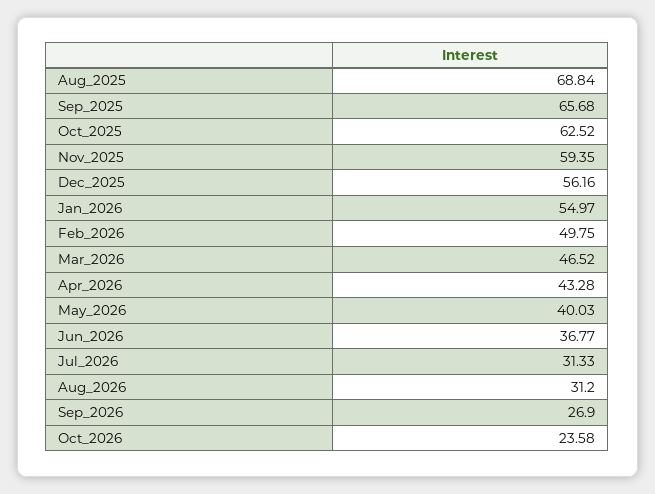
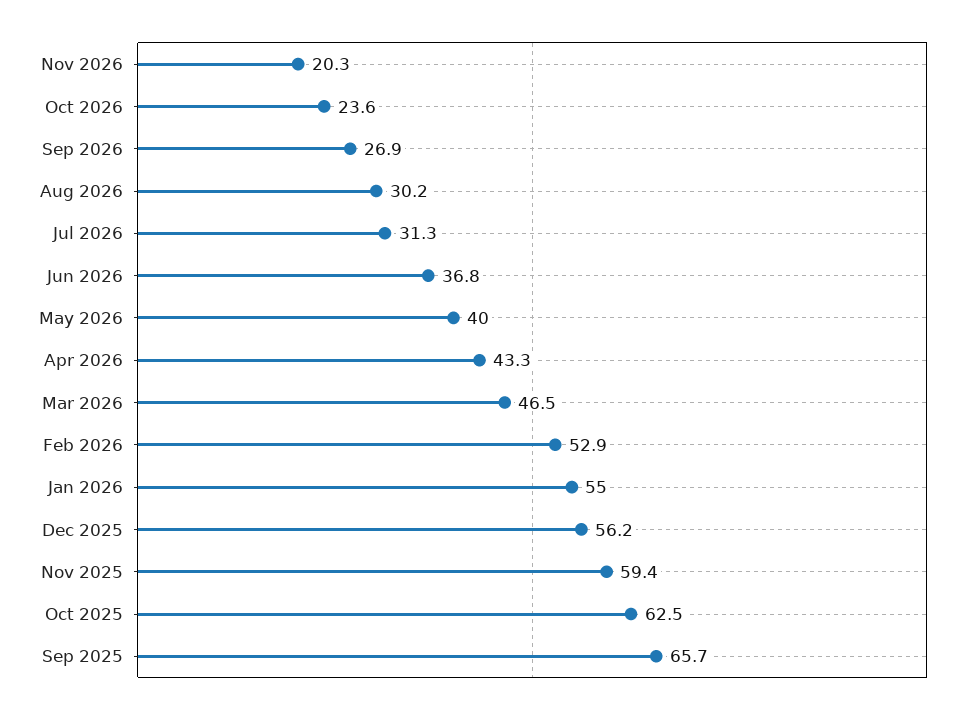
Aug_2025: 68.84 -> none
Feb_2026: 49.75 -> 52.9
Aug_2026: 31.2 -> 30.2
Nov 2026: none -> 20.3

